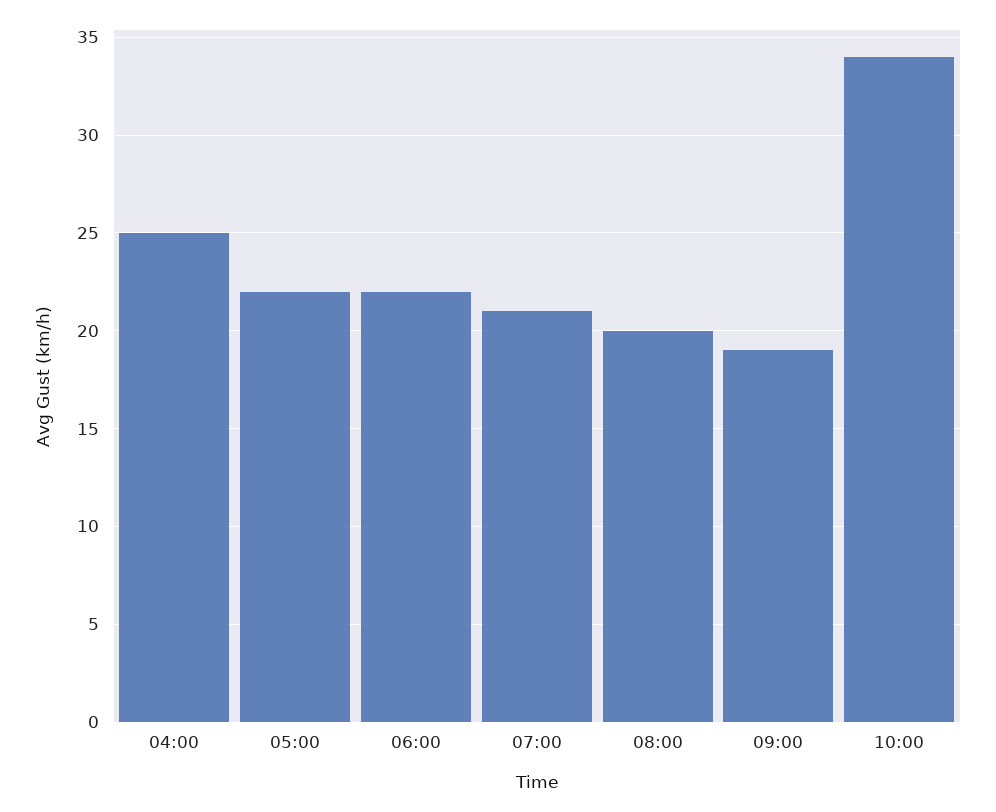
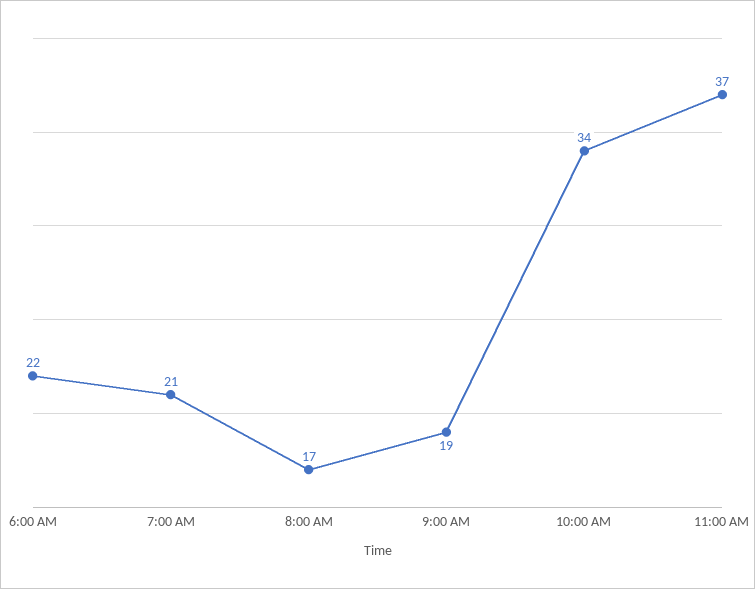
04:00: 25 -> none
05:00: 22 -> none
08:00: 20 -> 17
11:00 AM: none -> 37

